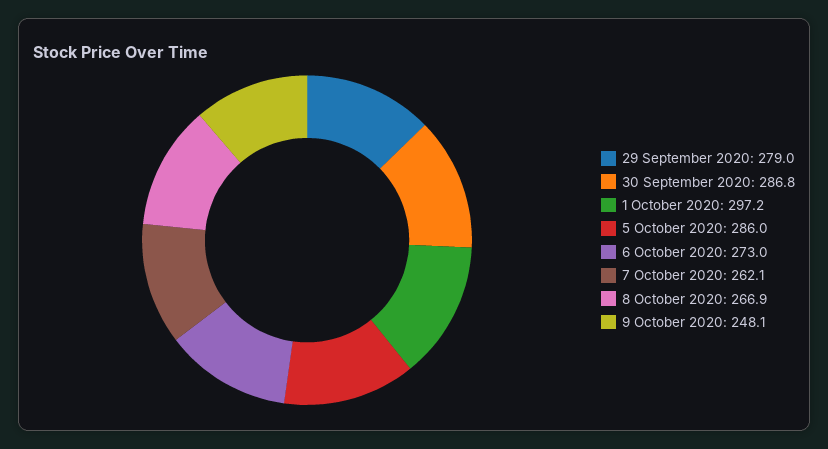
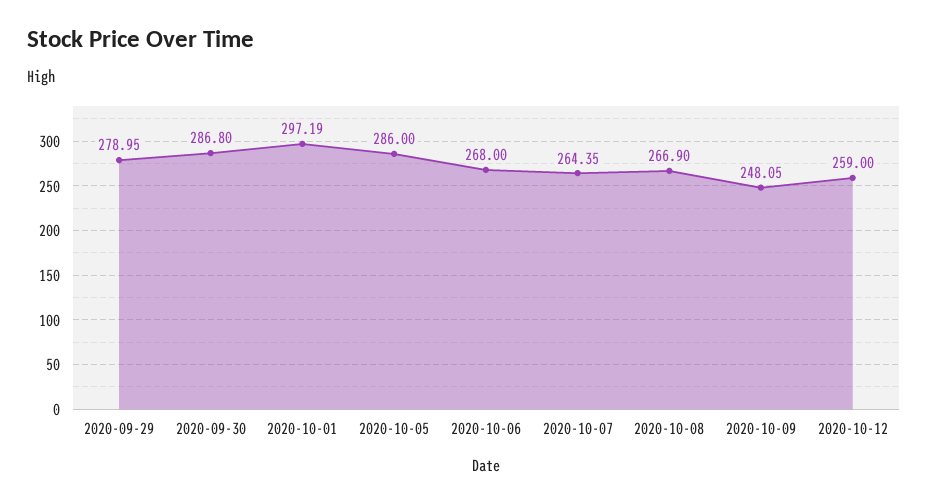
6 October 2020: 273 -> 268
7 October 2020: 262.1 -> 264.35
2020-10-12: none -> 259

